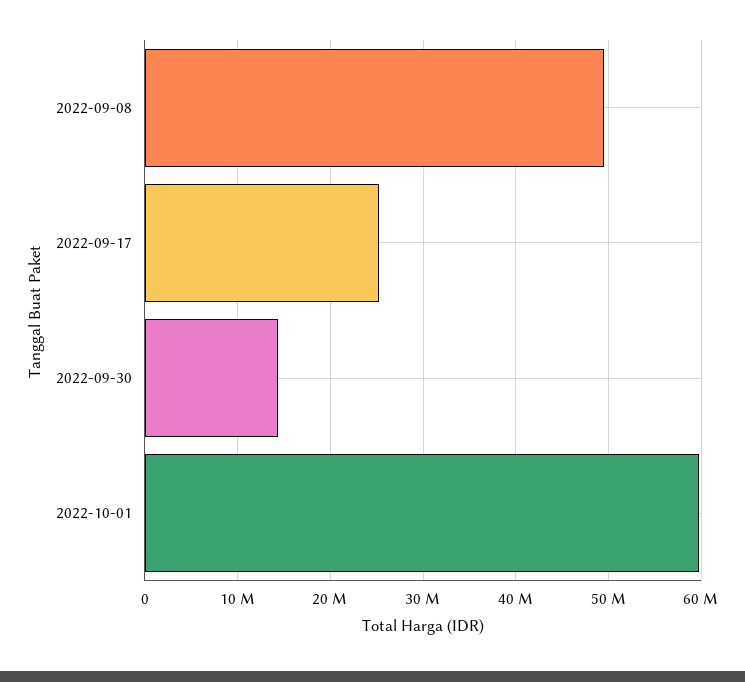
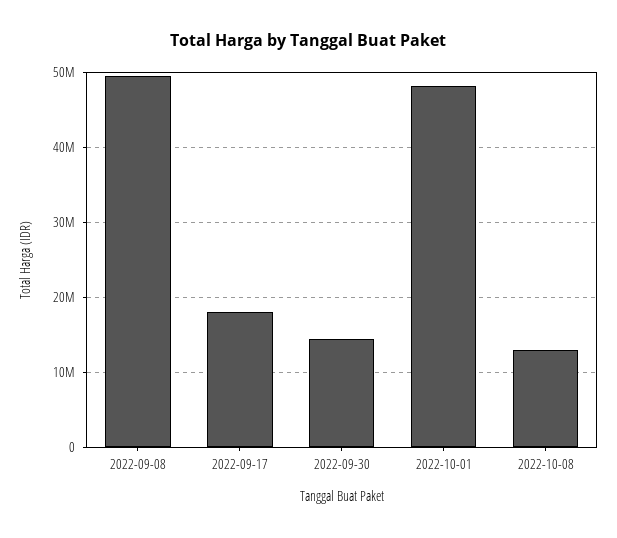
2022-09-17: 25000000 -> 18000000
2022-10-01: 60000000 -> 48000000
2022-10-08: none -> 13000000

